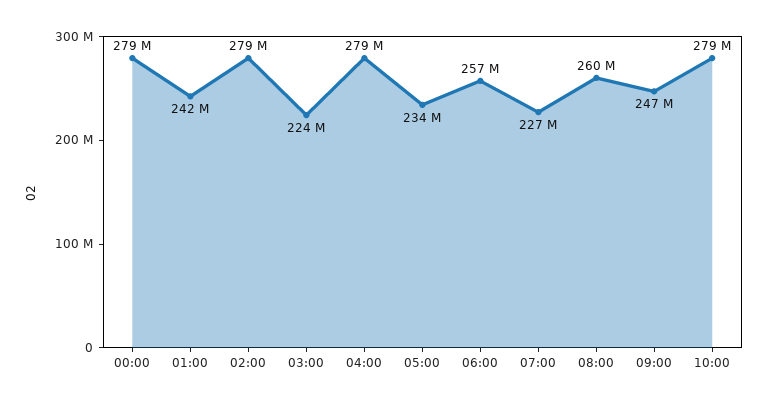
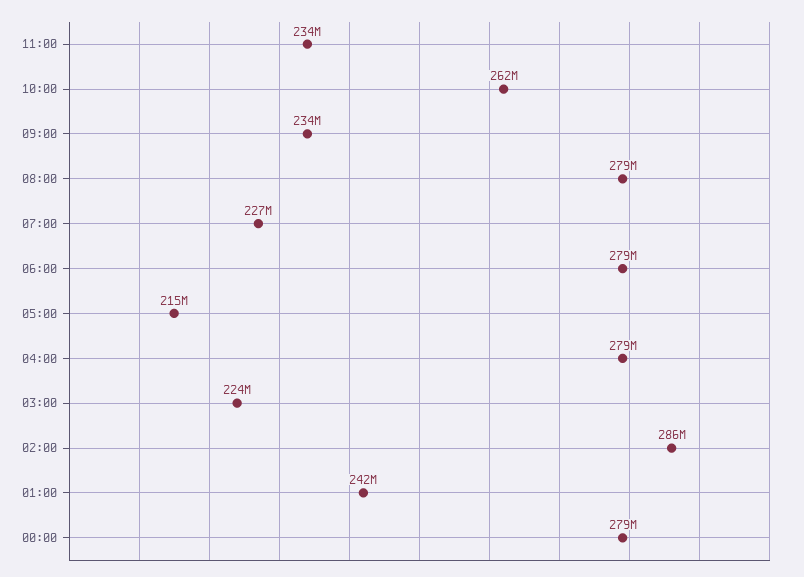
02:00: 279000000 -> 286000000
05:00: 234000000 -> 215000000
06:00: 257000000 -> 279000000
08:00: 260000000 -> 279000000
09:00: 247000000 -> 234000000
10:00: 279000000 -> 262000000
11:00: none -> 234000000

